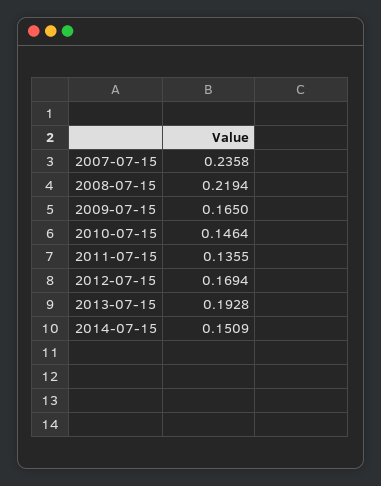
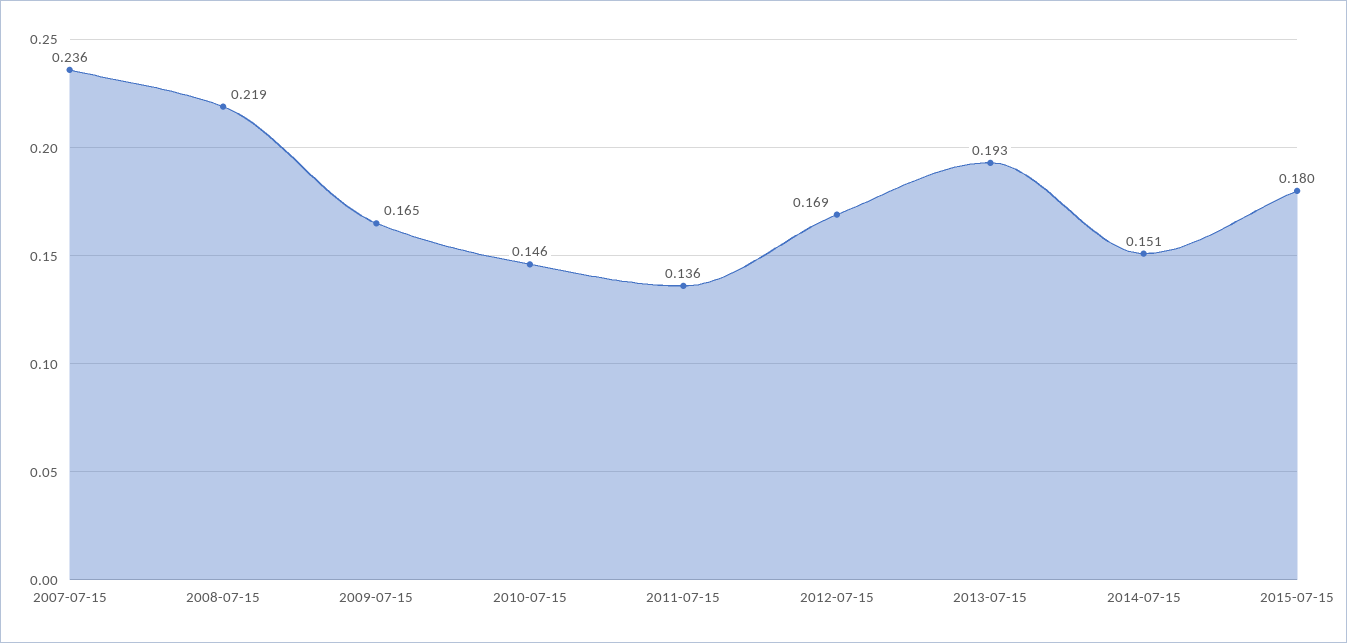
2015-07-15: none -> 0.18

